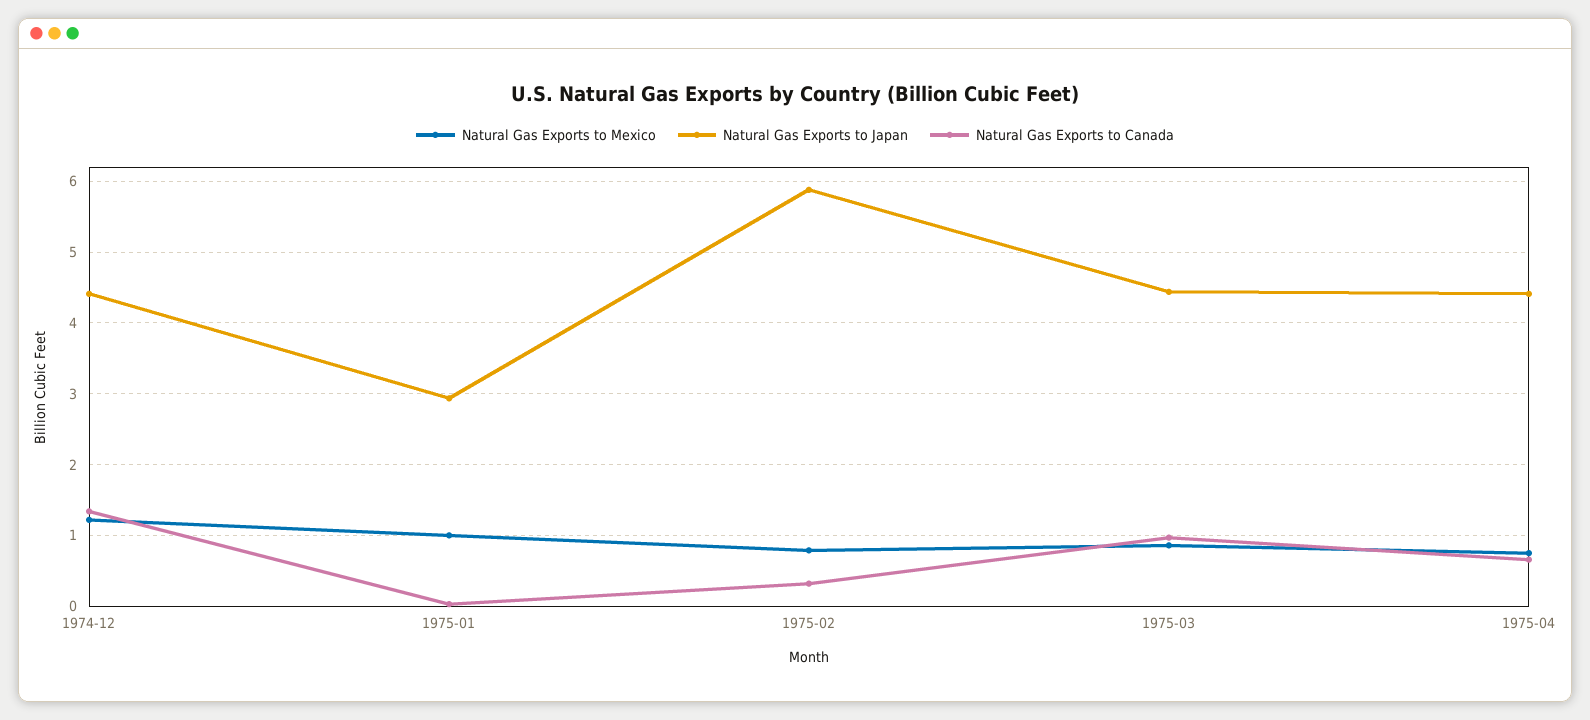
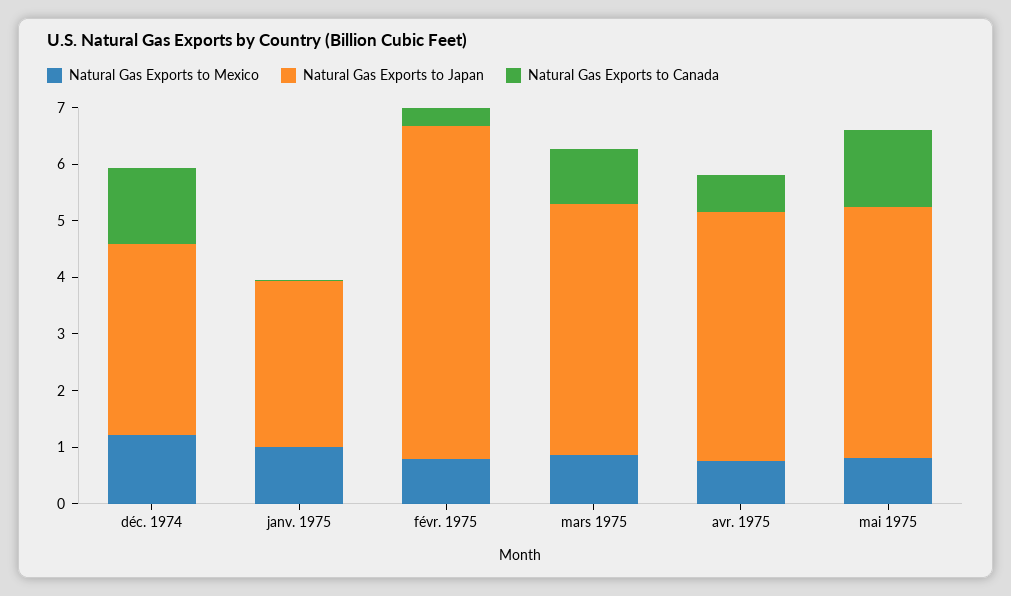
Natural Gas Exports to Japan, 1974-12: 4.4 -> 3.4
Natural Gas Exports to Mexico, mai 1975: none -> 0.8
Natural Gas Exports to Japan, mai 1975: none -> 4.4
Natural Gas Exports to Canada, mai 1975: none -> 1.4

